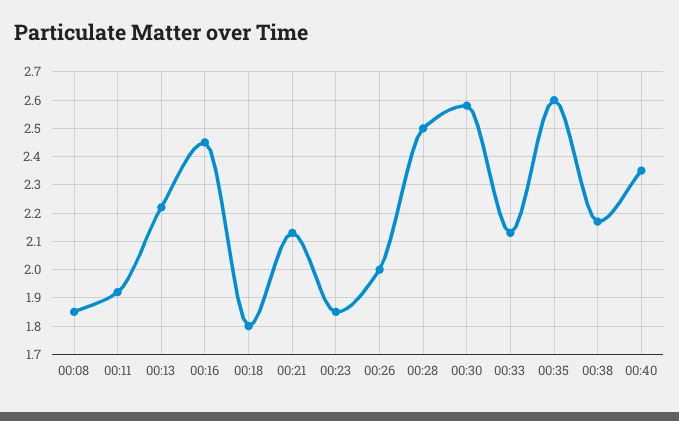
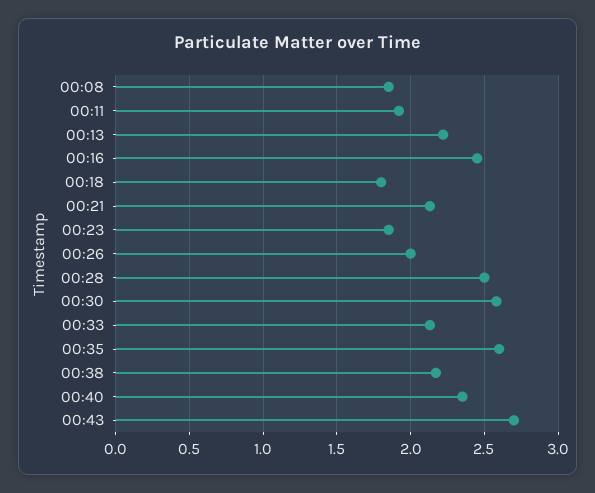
00:43: none -> 2.7

